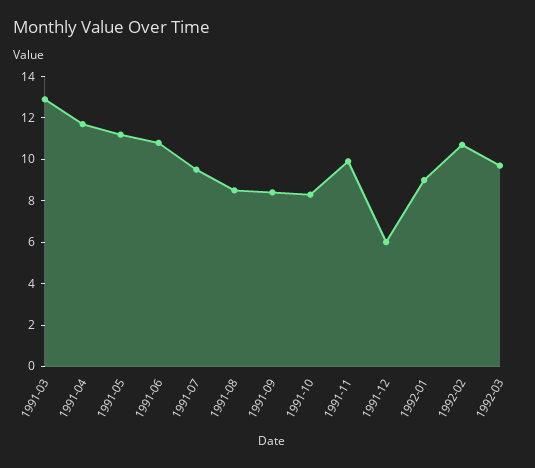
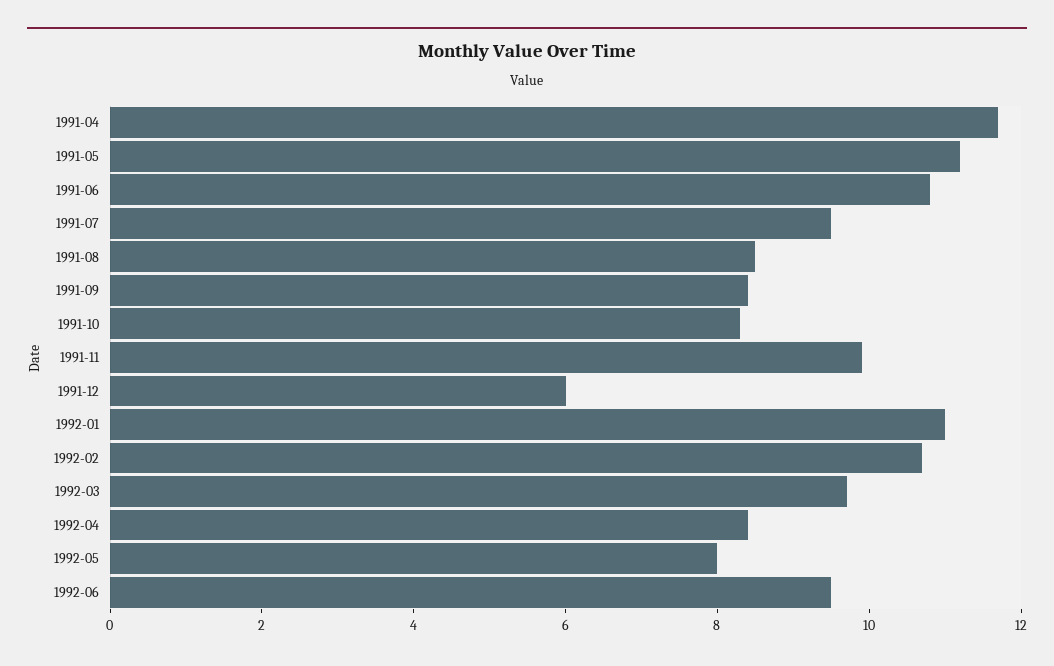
1991-03: 13 -> none
1992-01: 9 -> 11
1992-04: none -> 8.5
1992-05: none -> 8
1992-06: none -> 9.5

